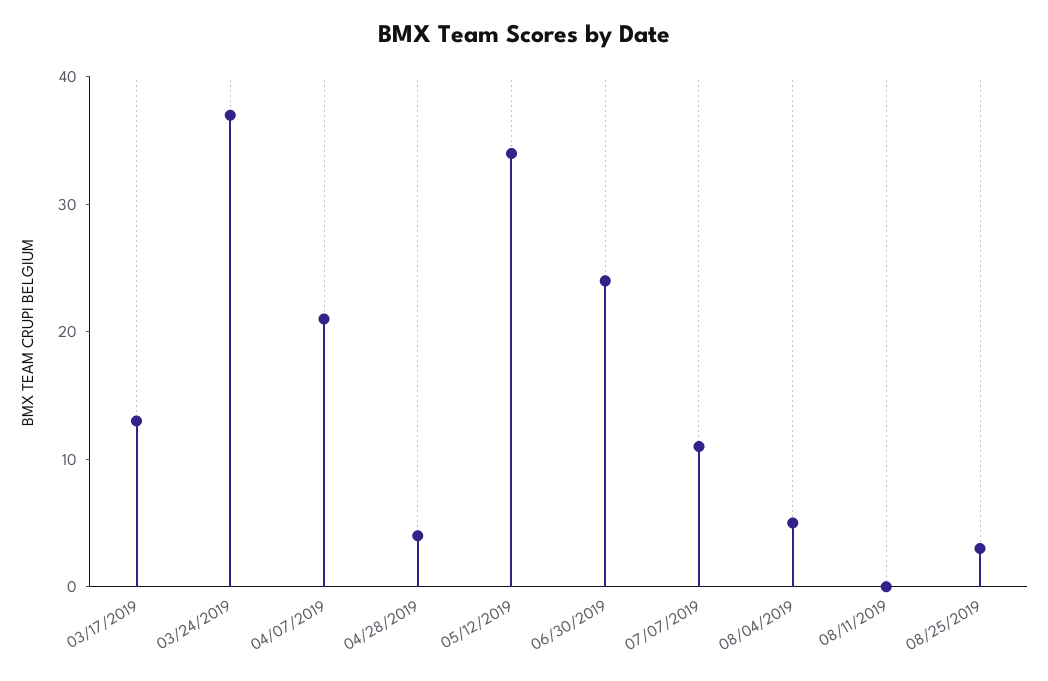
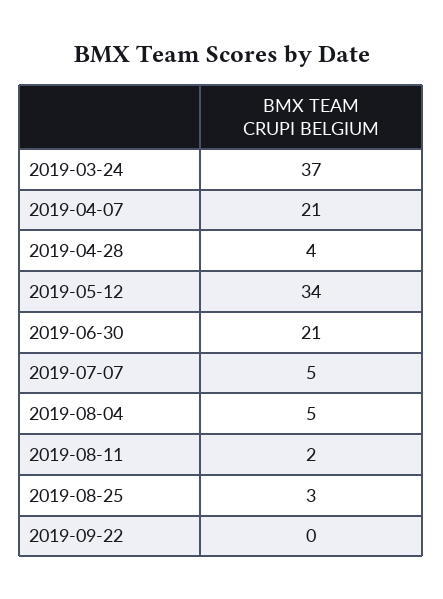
03/17/2019: 13 -> none
06/30/2019: 24 -> 21
07/07/2019: 11 -> 5
08/11/2019: 0 -> 2
2019-09-22: none -> 0

